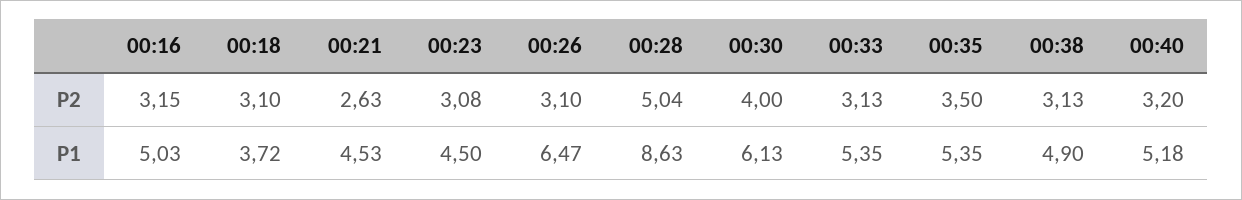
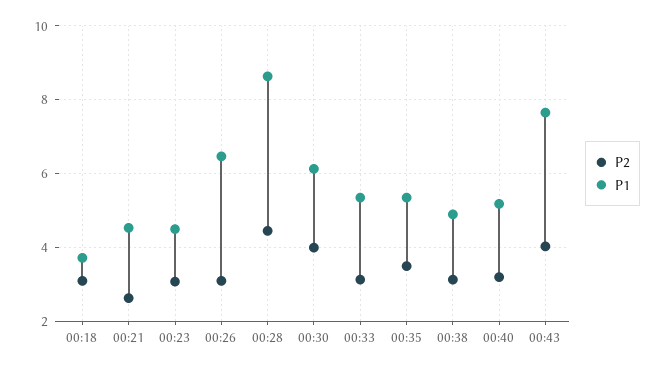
P2, 00:16: 3.15 -> none
P2, 00:28: 5.04 -> 4.4
P1, 00:16: 5.03 -> none
P2, 00:43: none -> 4
P1, 00:43: none -> 7.6

